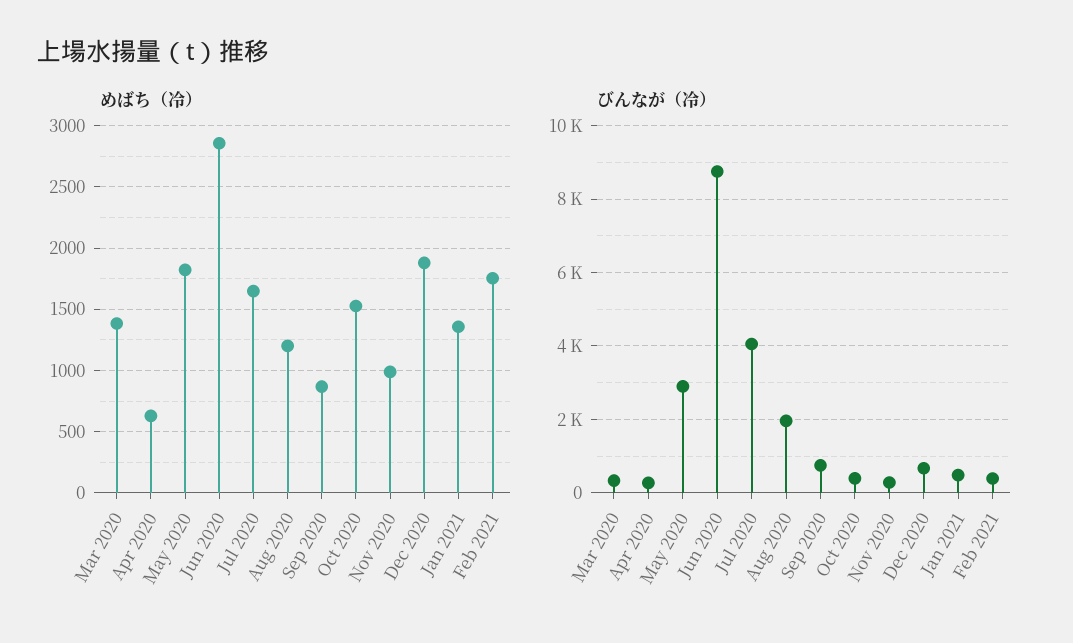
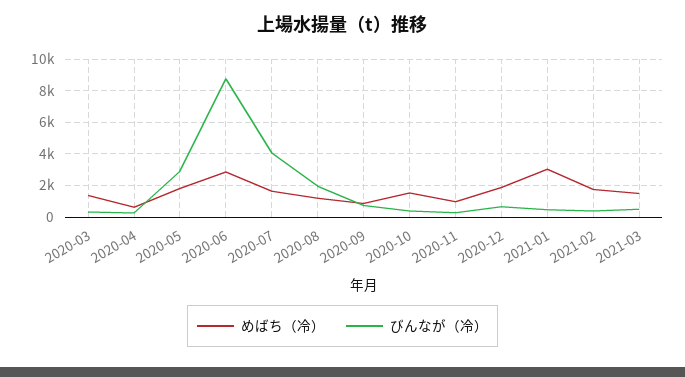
めばち（冷）, Jan 2021: 1350 -> 3000
めばち（冷）, 2021-03: none -> 1500
びんなが（冷）, 2021-03: none -> 500

